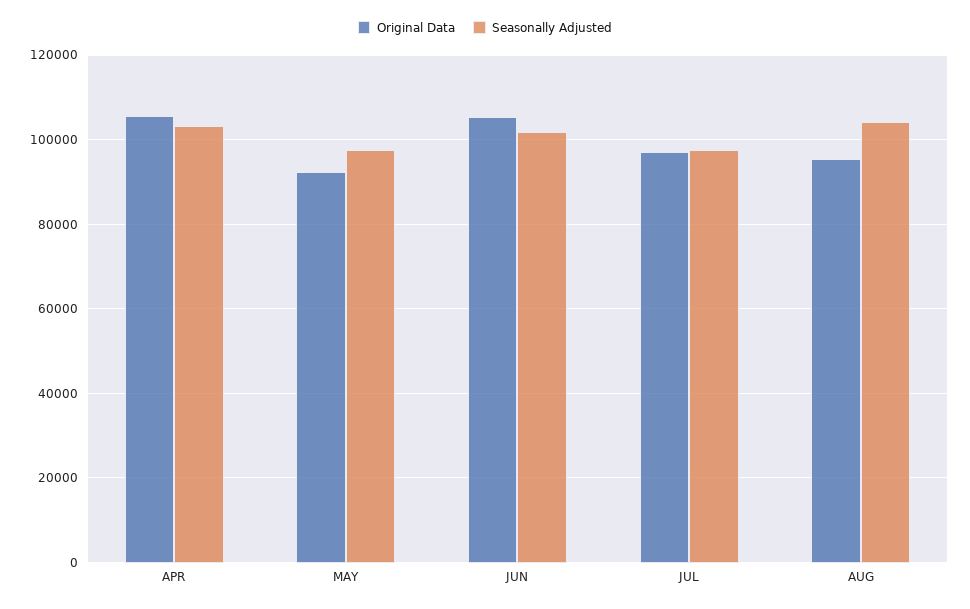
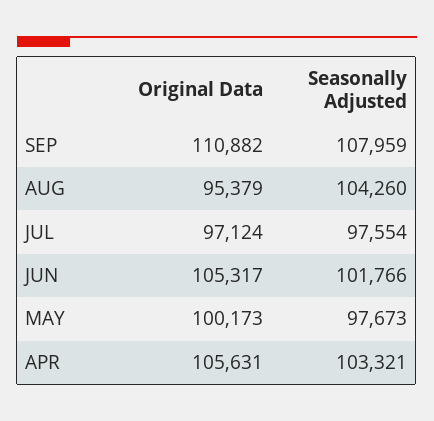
Original Data, MAY: 92000 -> 100173
Original Data, SEP: none -> 110882
Seasonally Adjusted, SEP: none -> 107959

